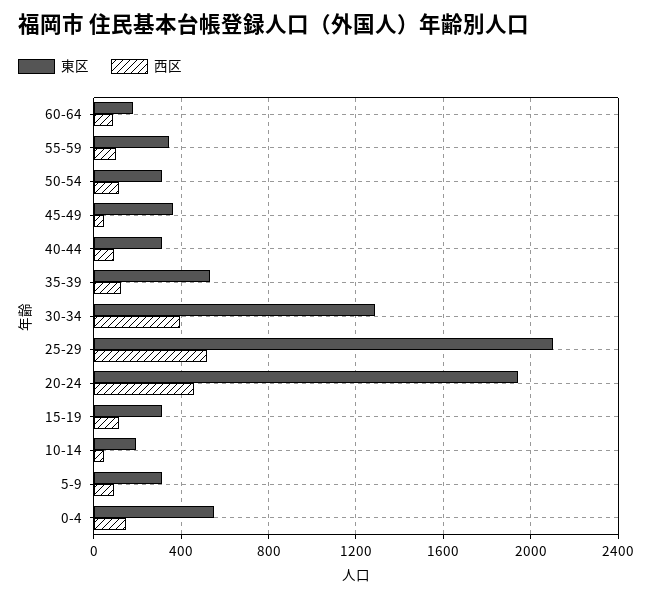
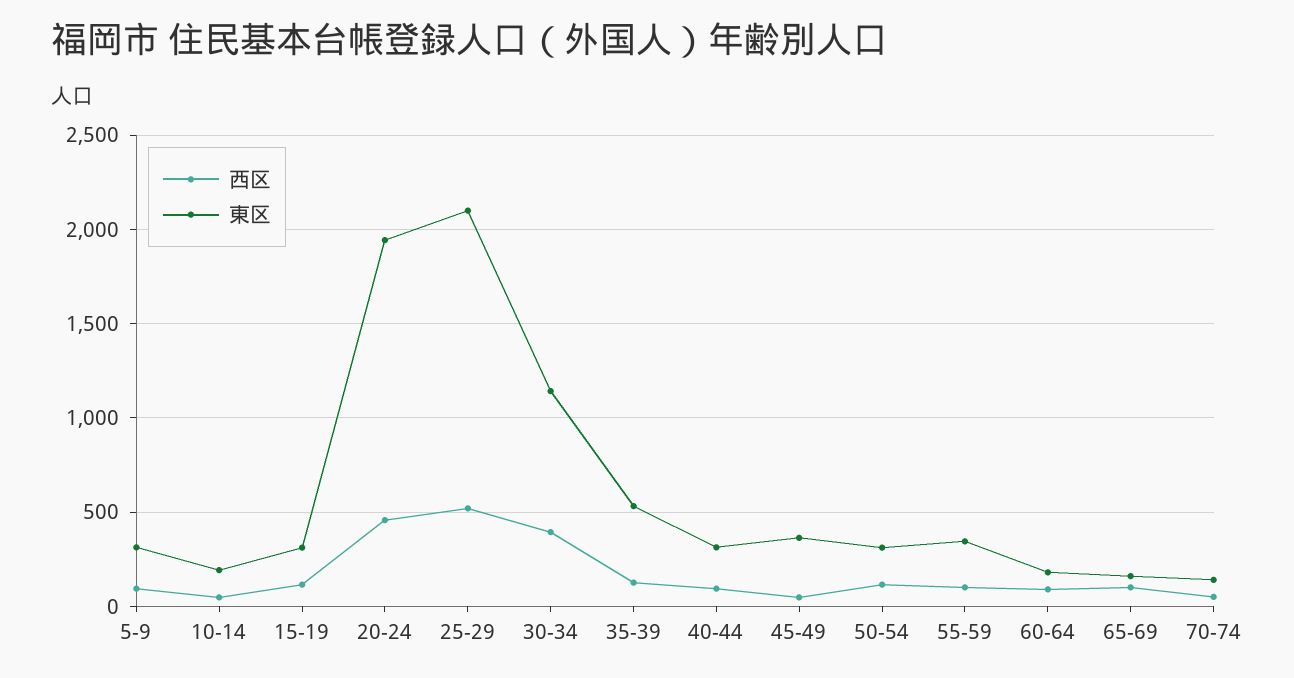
東区, 30-34: 1300 -> 1150
東区, 0-4: 550 -> none
西区, 0-4: 150 -> none
西区, 65-69: none -> 100
東区, 65-69: none -> 150
西区, 70-74: none -> 50
東区, 70-74: none -> 150

